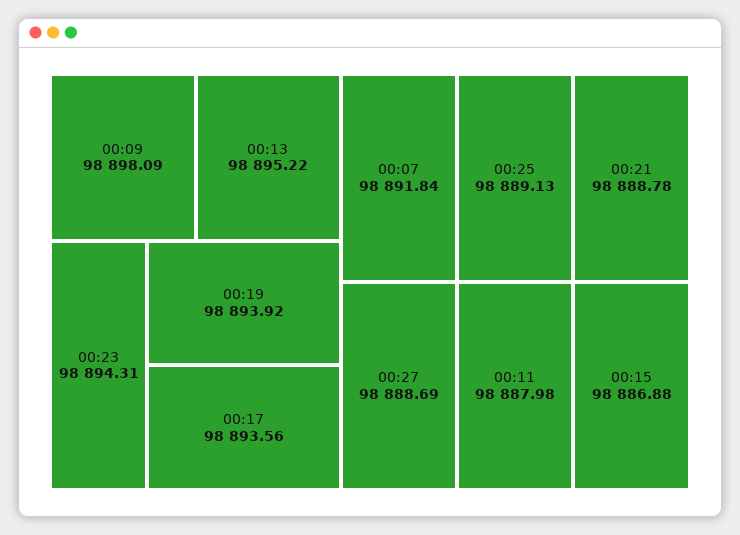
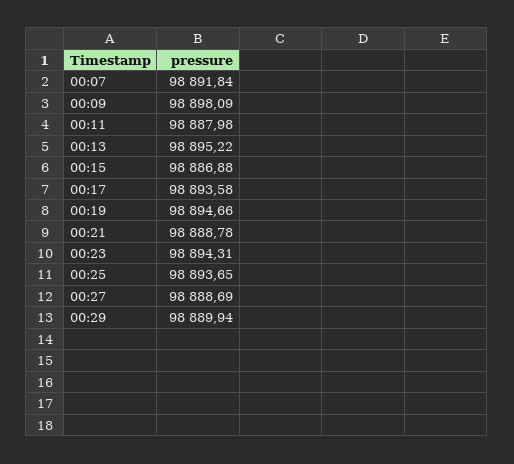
00:19: 98893.92 -> 98894.66
00:17: 98893.56 -> 98893.58
00:25: 98889.13 -> 98893.65
00:29: none -> 98889.94

